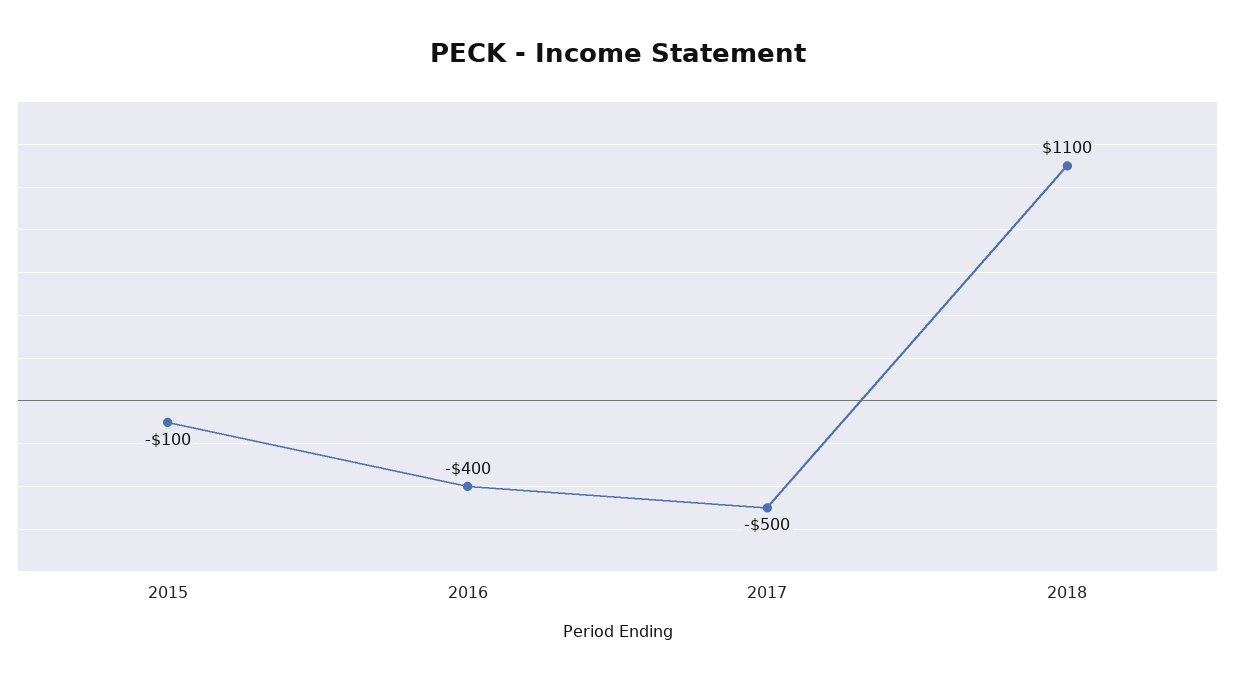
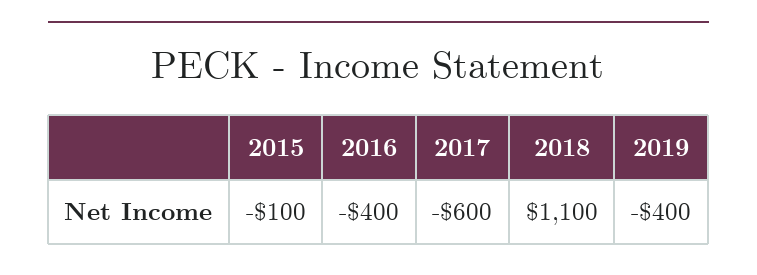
2017: -500 -> -600
2019: none -> -400

